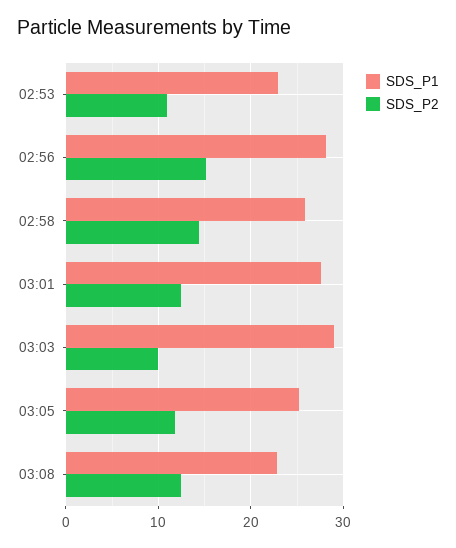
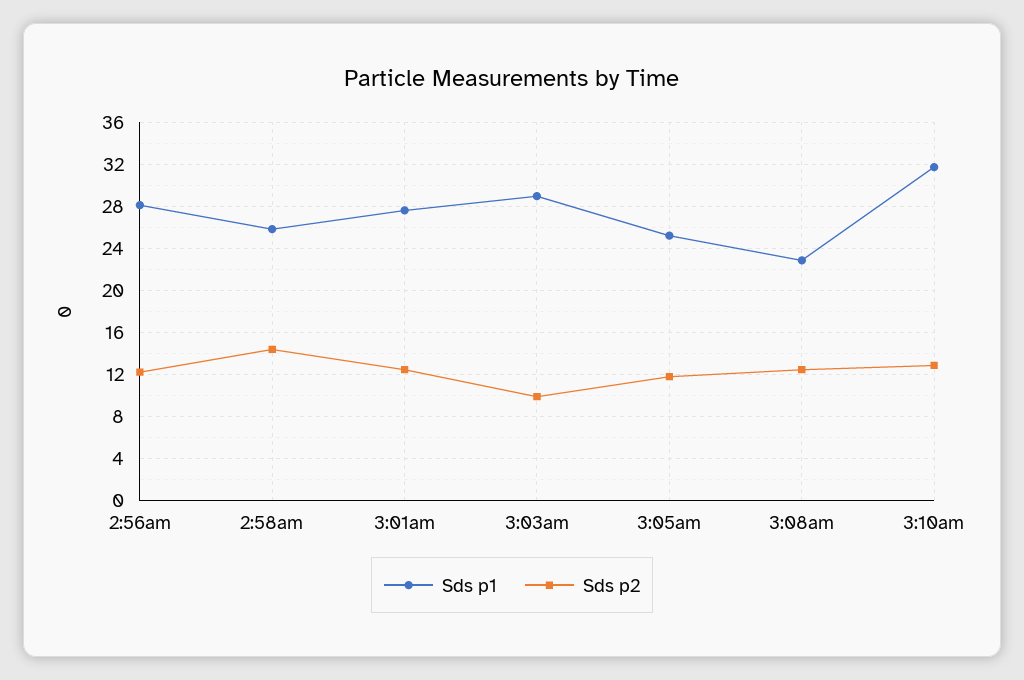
SDS_P1, 02:53: 23 -> none
SDS_P2, 02:53: 11 -> none
SDS_P2, 02:56: 15 -> 12
SDS_P1, 3:10am: none -> 32
SDS_P2, 3:10am: none -> 13

